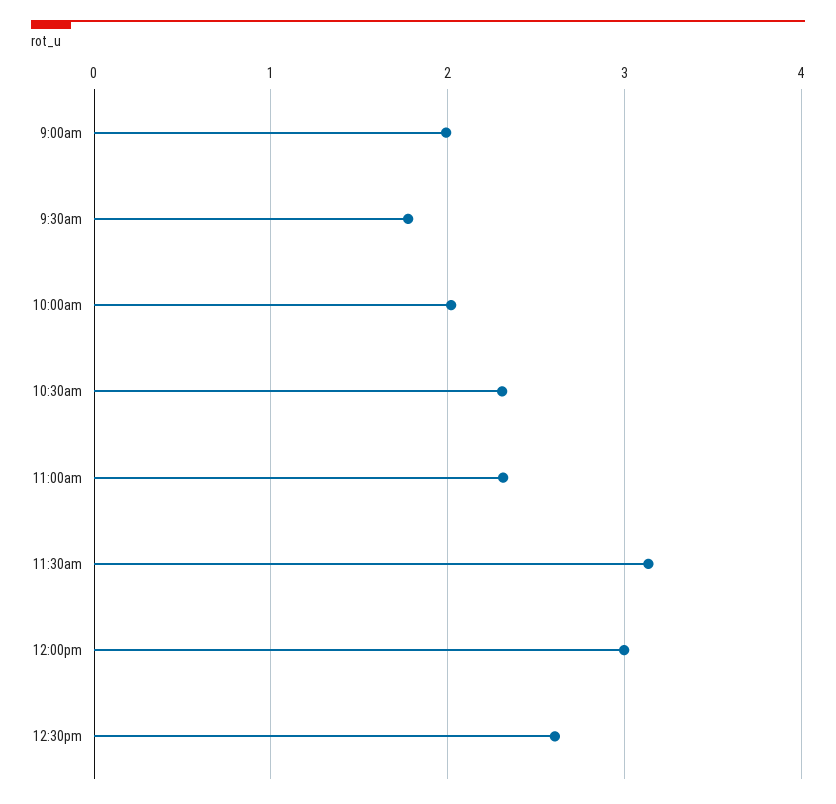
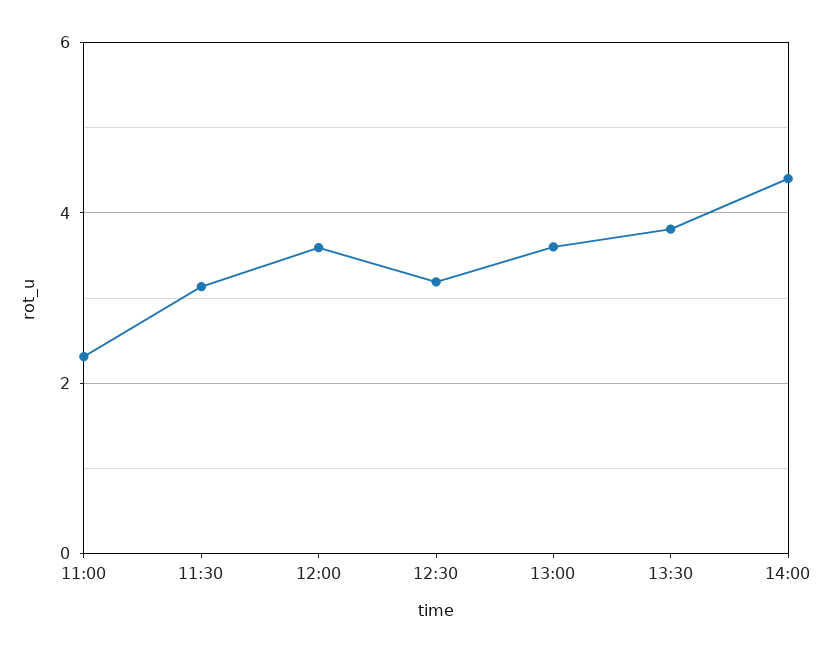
9:00am: 2 -> none
9:30am: 1.8 -> none
10:00am: 2 -> none
10:30am: 2.3 -> none
12:00pm: 3 -> 3.6
12:30pm: 2.6 -> 3.2
13:00: none -> 3.6
13:30: none -> 3.8
14:00: none -> 4.4

